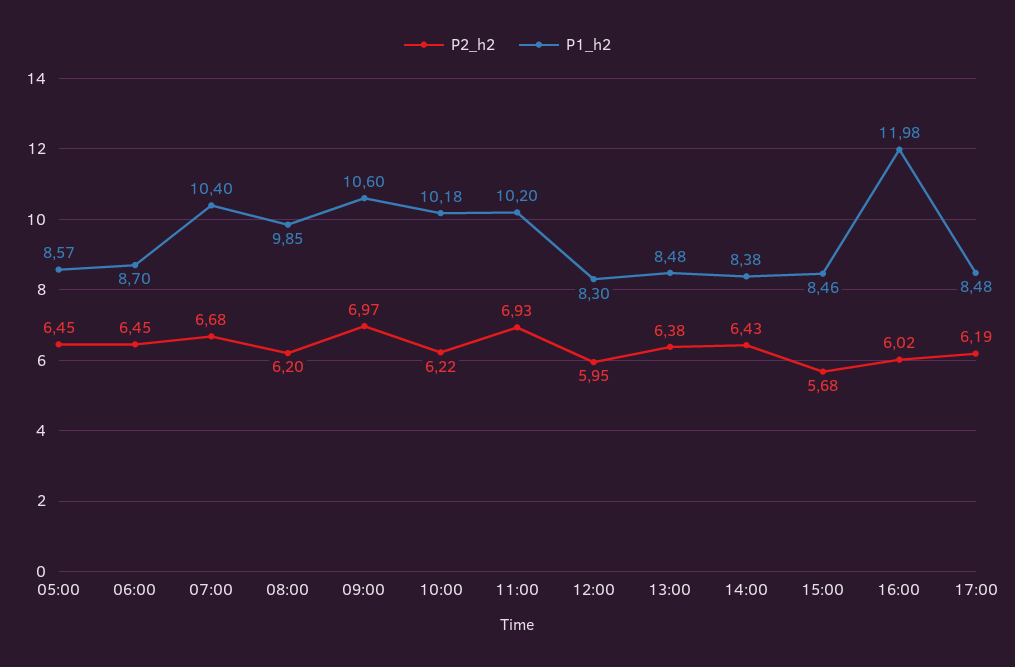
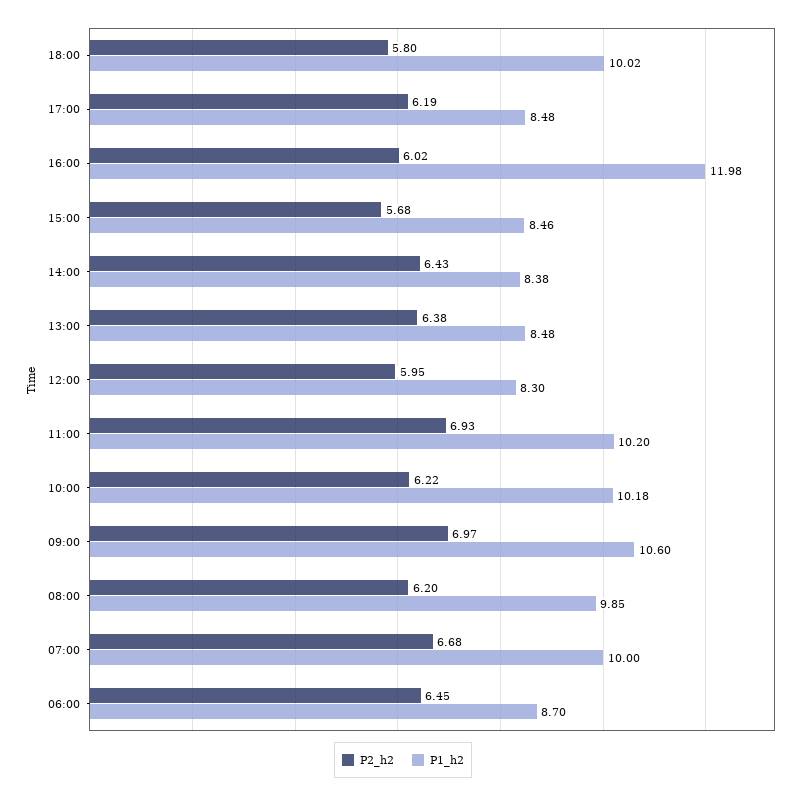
P2_h2, 05:00: 6.45 -> none
P1_h2, 05:00: 8.57 -> none
P1_h2, 07:00: 10.4 -> 10
P2_h2, 18:00: none -> 5.8
P1_h2, 18:00: none -> 10.02

